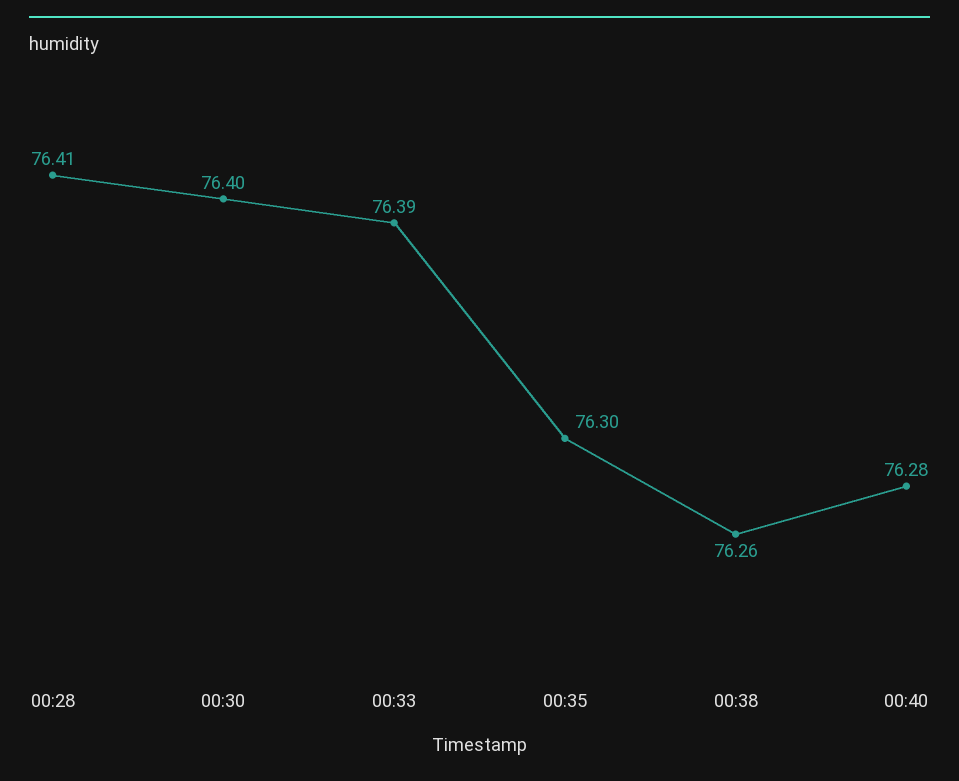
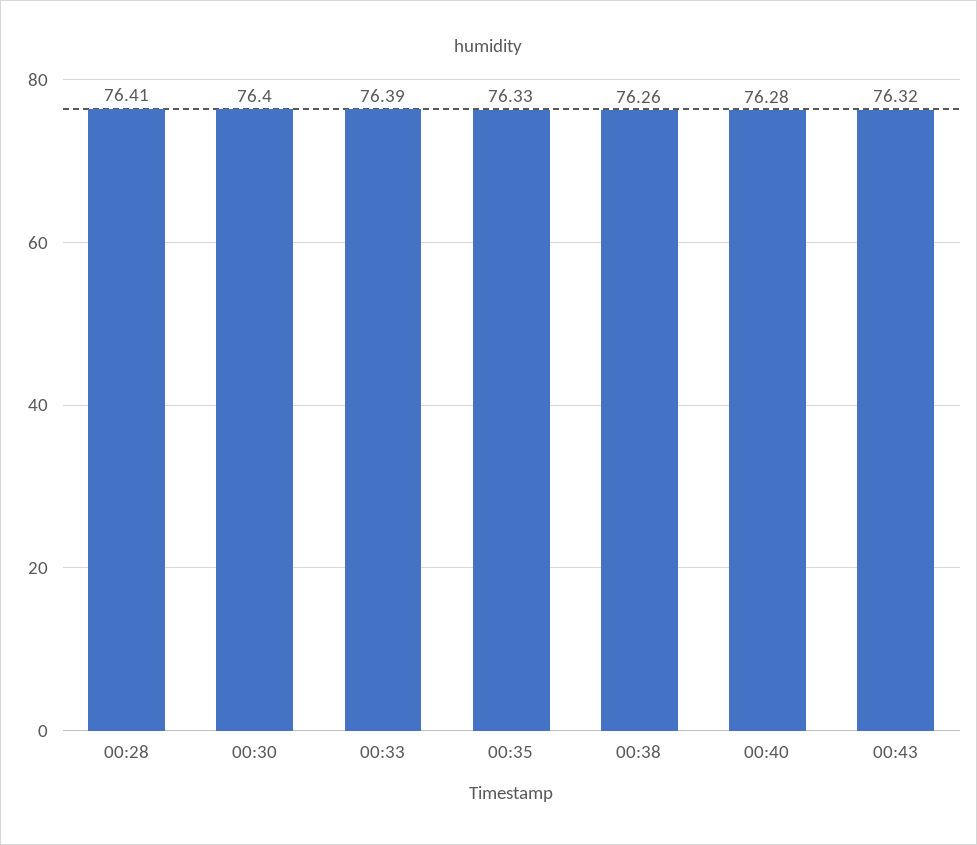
00:35: 76.3 -> 76.33
00:43: none -> 76.32

